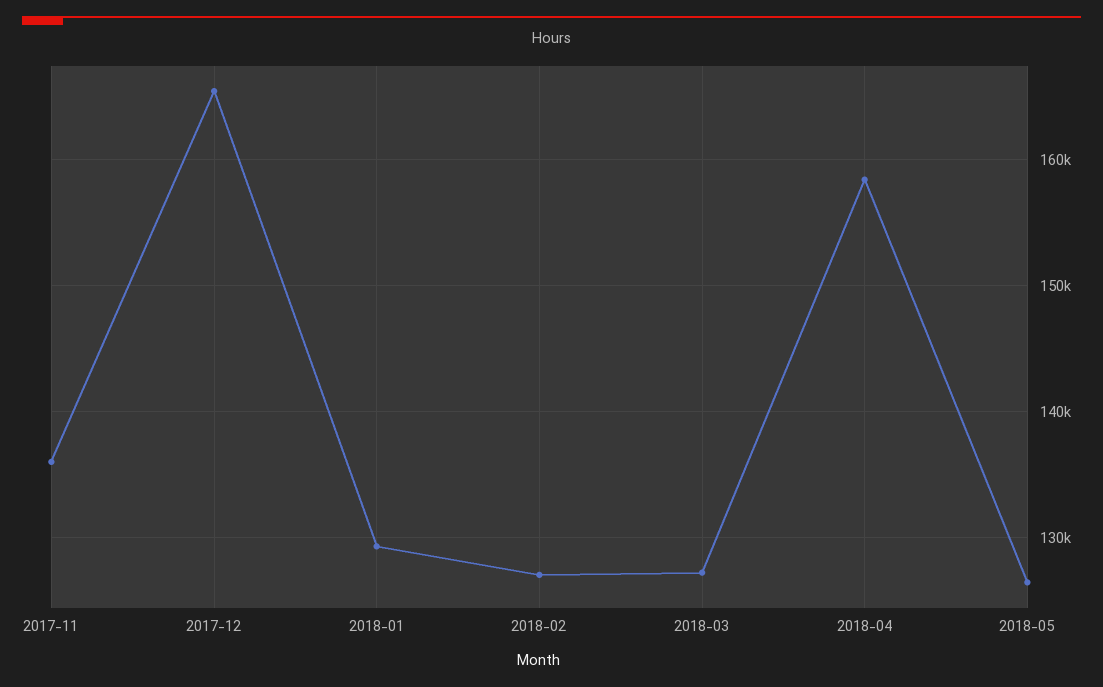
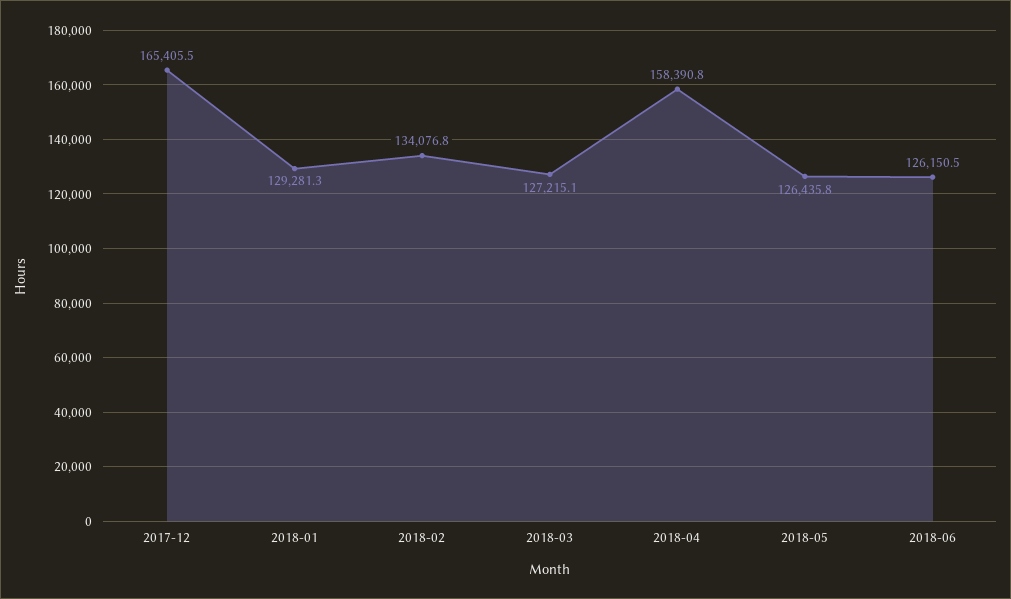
2017-11: 136000 -> none
2018-02: 127000 -> 134076.8
2018-06: none -> 126150.5

